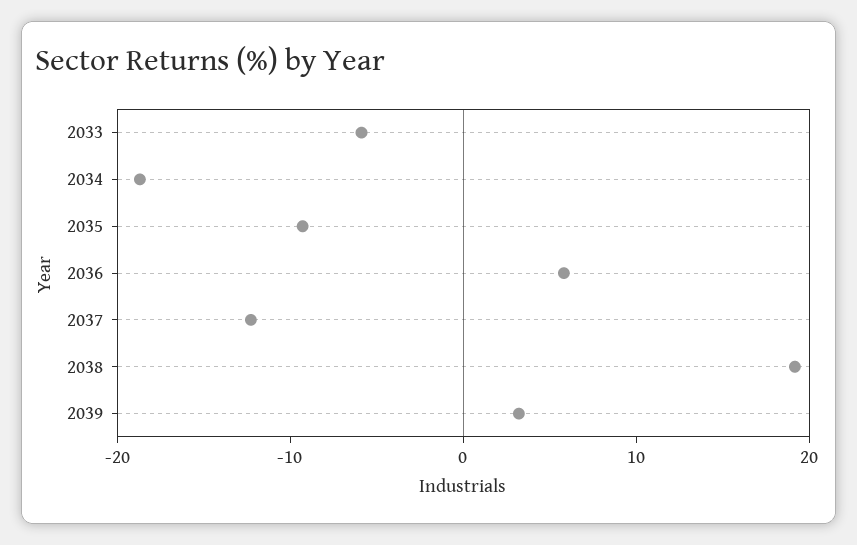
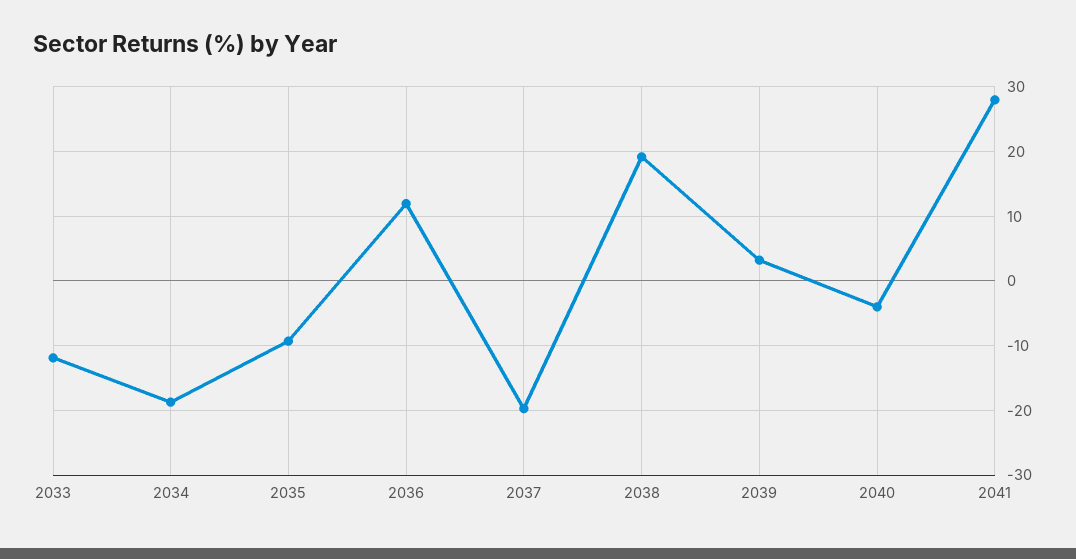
2033: -6 -> -12
2036: 6 -> 12
2037: -12 -> -20
2040: none -> -4
2041: none -> 28

